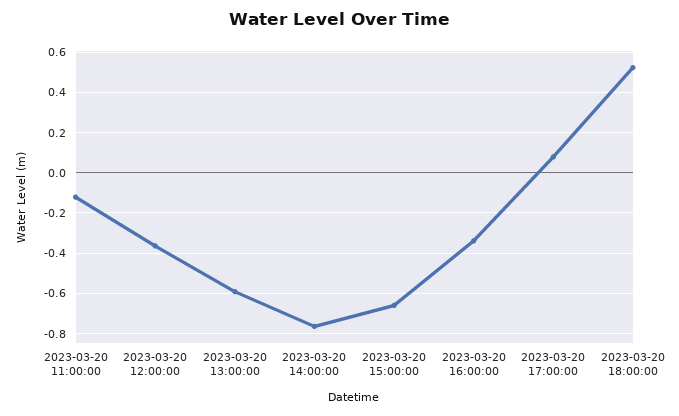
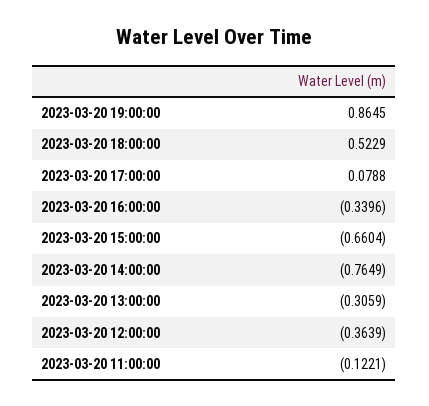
2023-03-20 13:00:00: -0.6 -> -0.3059
2023-03-20 19:00:00: none -> 0.8645

